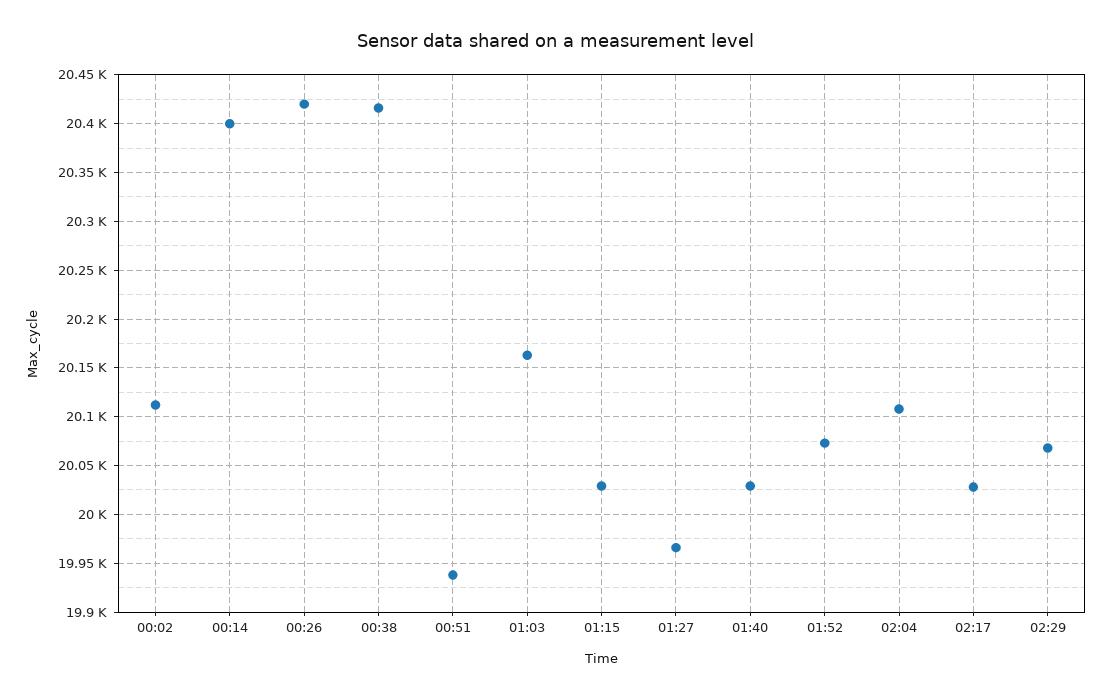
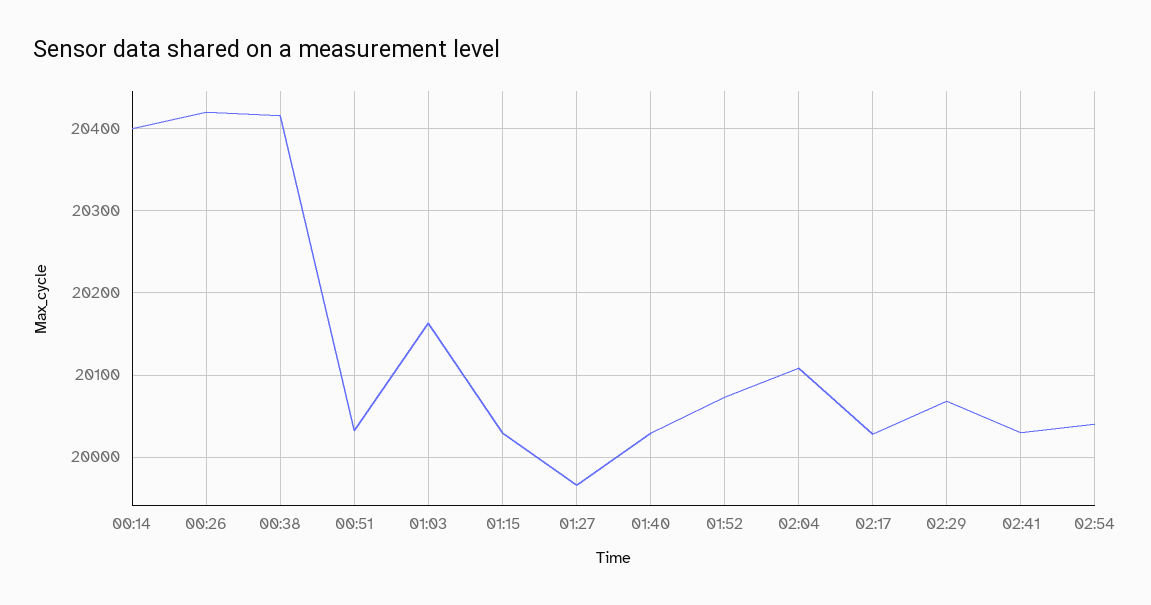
00:02: 20110 -> none
00:51: 19940 -> 20030
02:41: none -> 20030
02:54: none -> 20040

